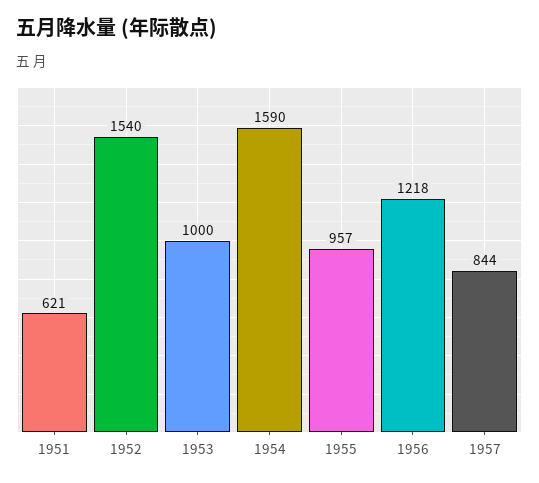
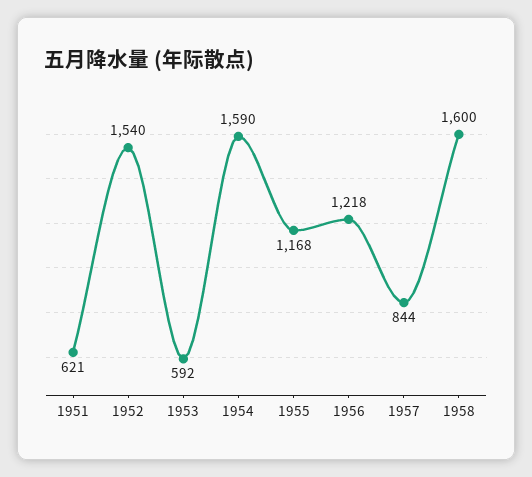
1953: 1000 -> 592
1955: 957 -> 1168
1958: none -> 1600

